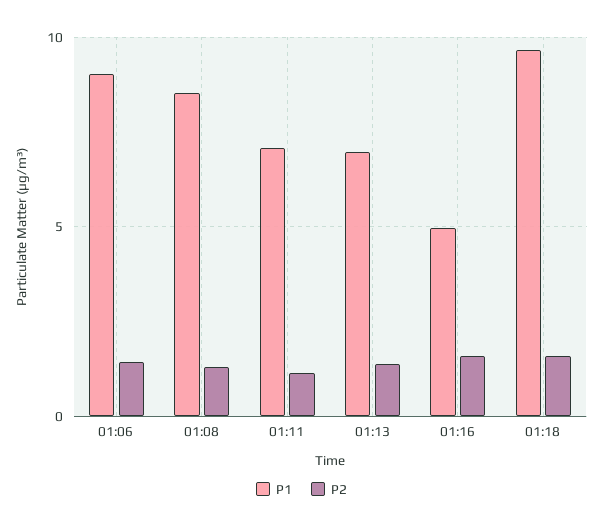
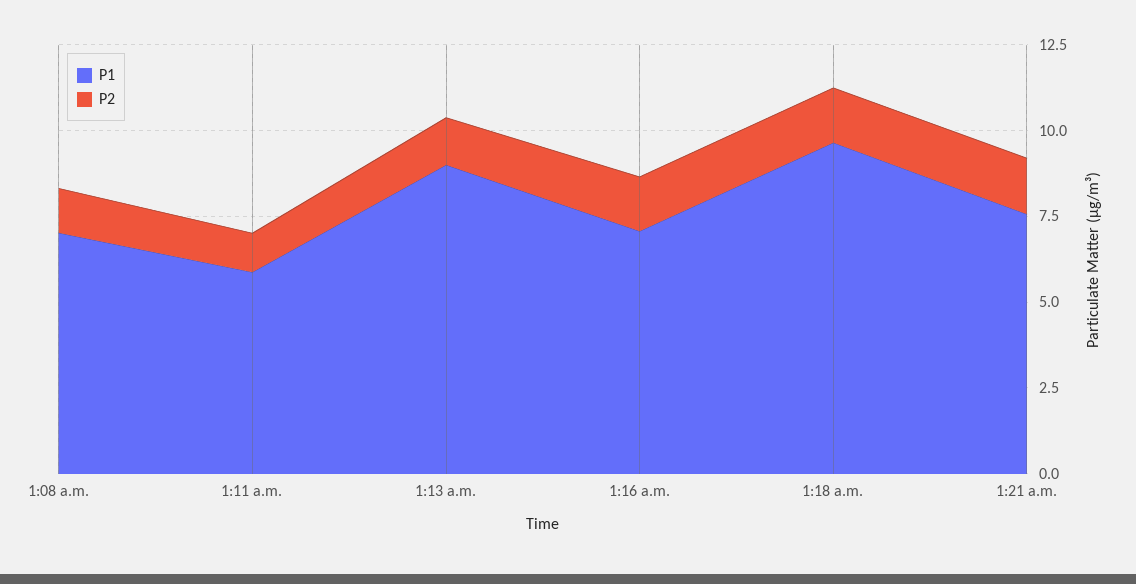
P1, 01:06: 9 -> none
P2, 01:06: 1.5 -> none
P1, 01:08: 8.5 -> 7
P1, 01:11: 7 -> 6
P1, 01:13: 7 -> 9
P1, 01:16: 5 -> 7
P1, 1:21 a.m.: none -> 7.5
P2, 1:21 a.m.: none -> 1.5

